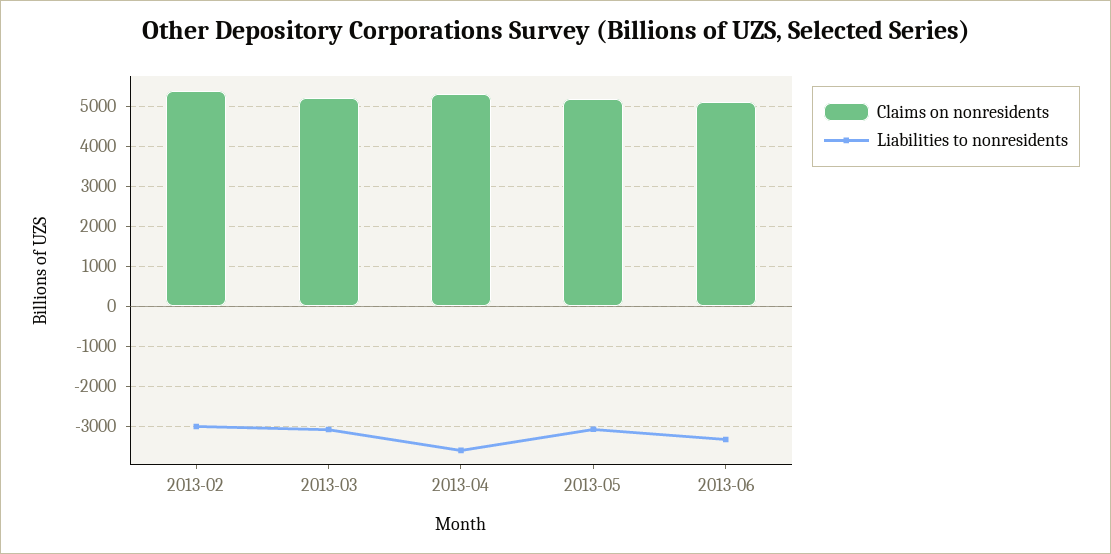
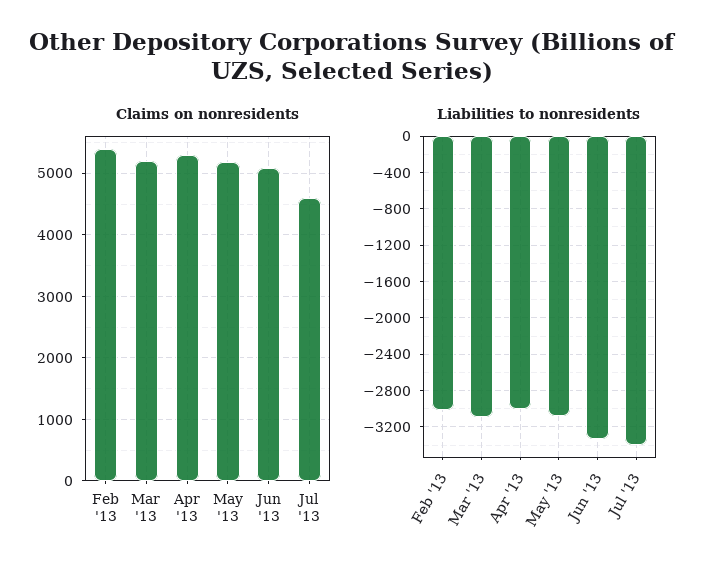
Liabilities to nonresidents, 2013-04: -3600 -> -3000
Claims on nonresidents, Jul '13: none -> 4600
Liabilities to nonresidents, Jul '13: none -> -3400

